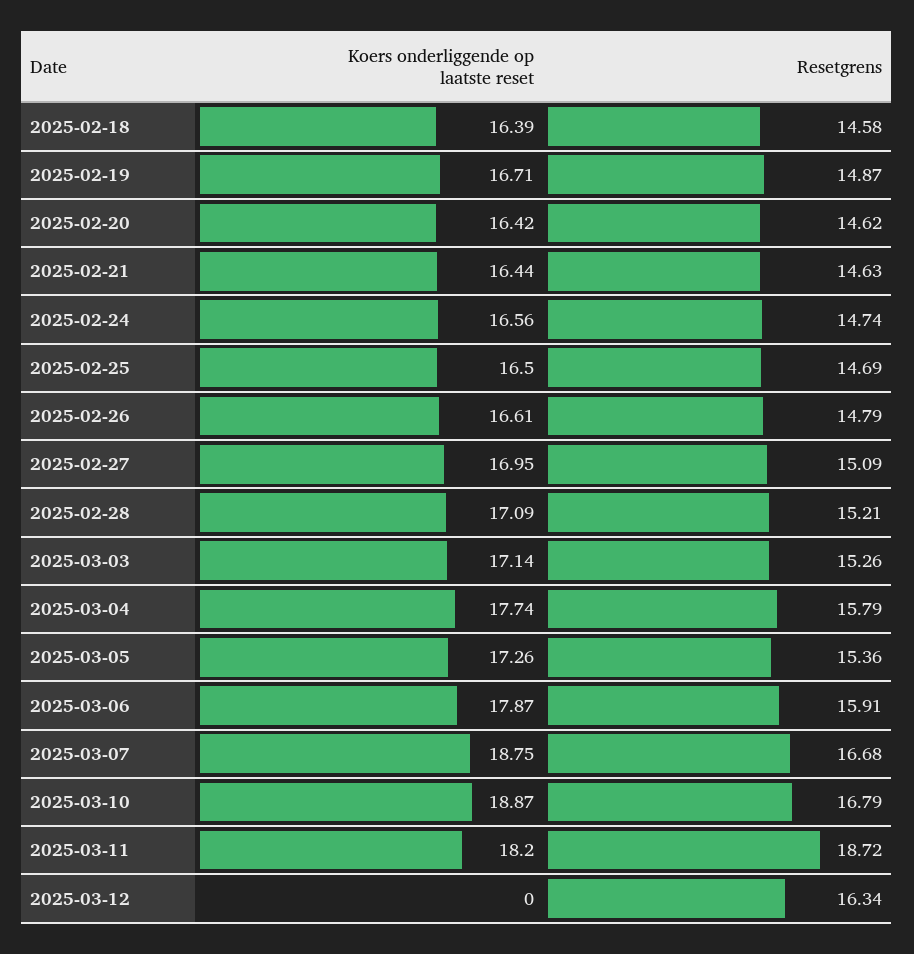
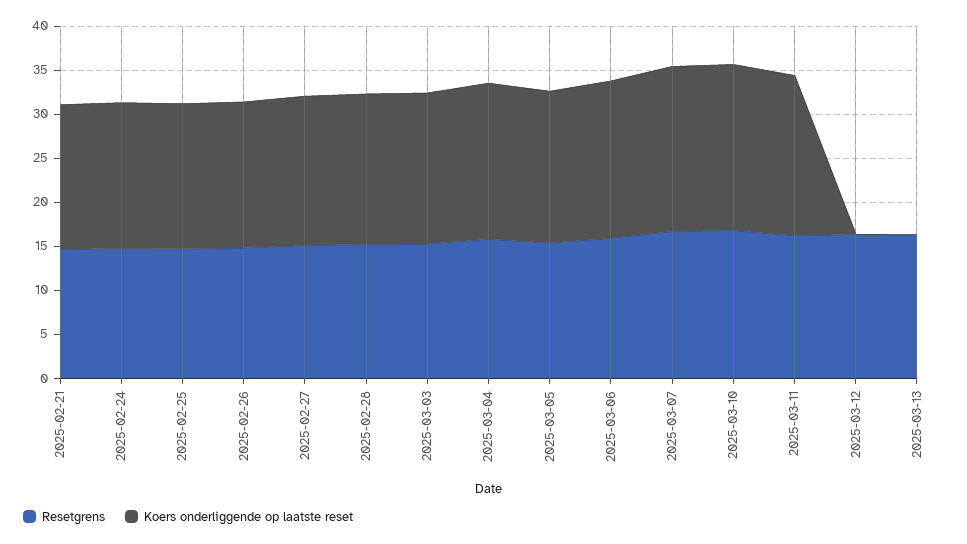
Koers onderliggende op laatste reset, 2025-02-18: 16.39 -> none
Resetgrens, 2025-02-18: 14.58 -> none
Koers onderliggende op laatste reset, 2025-02-19: 16.71 -> none
Resetgrens, 2025-02-19: 14.87 -> none
Koers onderliggende op laatste reset, 2025-02-20: 16.42 -> none
Resetgrens, 2025-02-20: 14.62 -> none
Resetgrens, 2025-03-11: 18.72 -> 16
Resetgrens, 2025-03-13: none -> 16
Koers onderliggende op laatste reset, 2025-03-13: none -> 0

